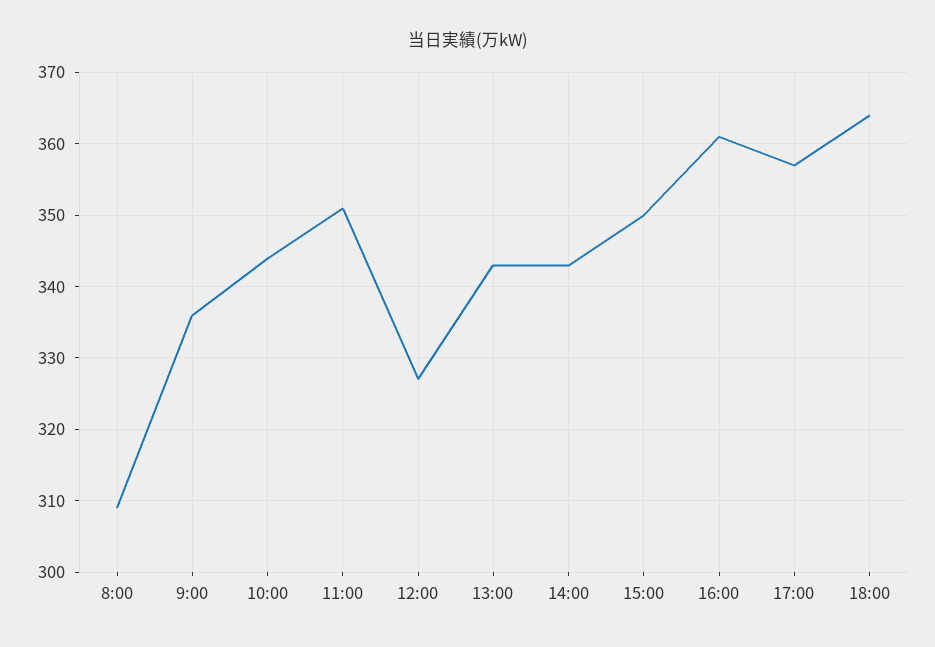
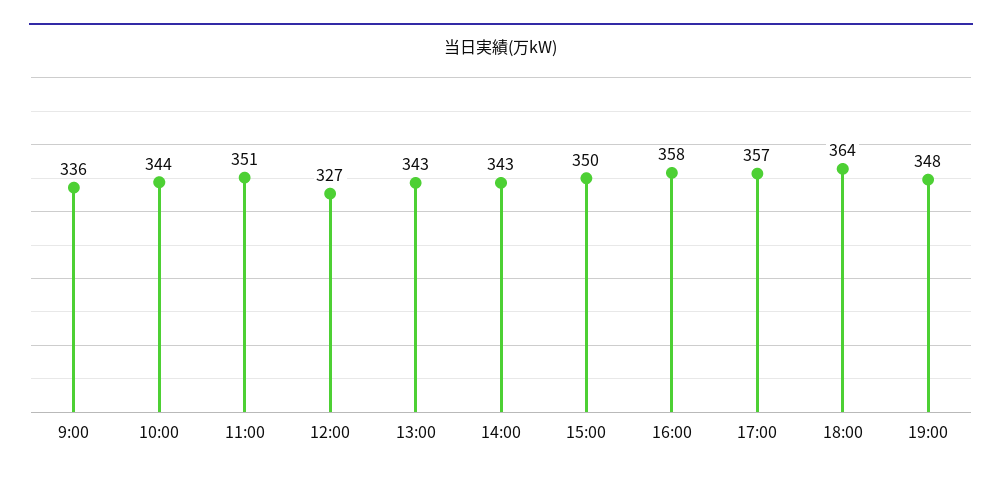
8:00: 309 -> none
16:00: 361 -> 358
19:00: none -> 348

